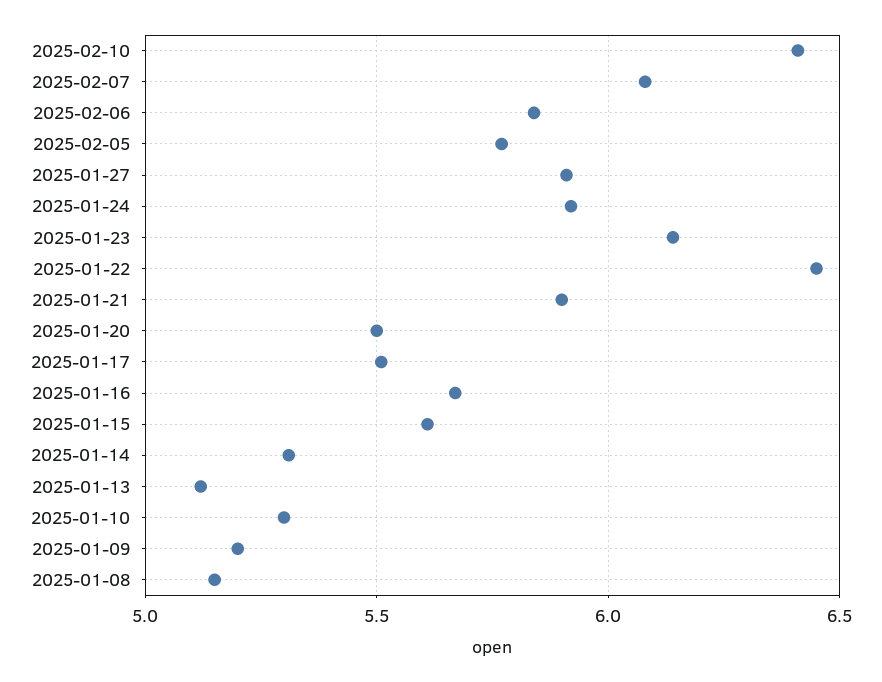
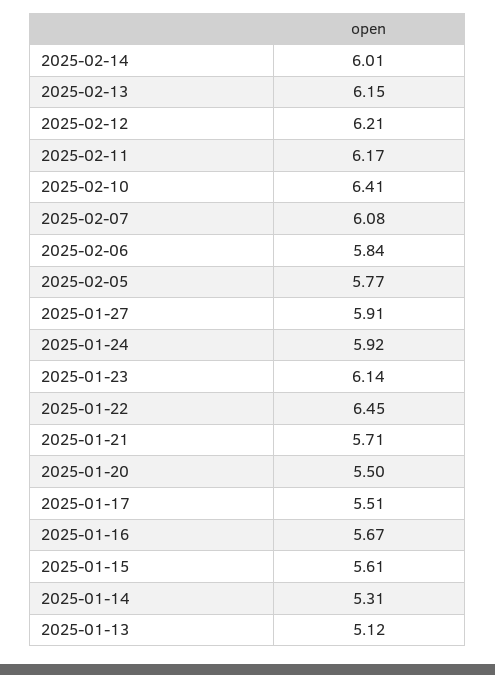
2025-01-21: 5.9 -> 5.71
2025-01-10: 5.3 -> none
2025-01-09: 5.2 -> none
2025-01-08: 5.15 -> none
2025-02-14: none -> 6.01
2025-02-13: none -> 6.15
2025-02-12: none -> 6.21
2025-02-11: none -> 6.17

